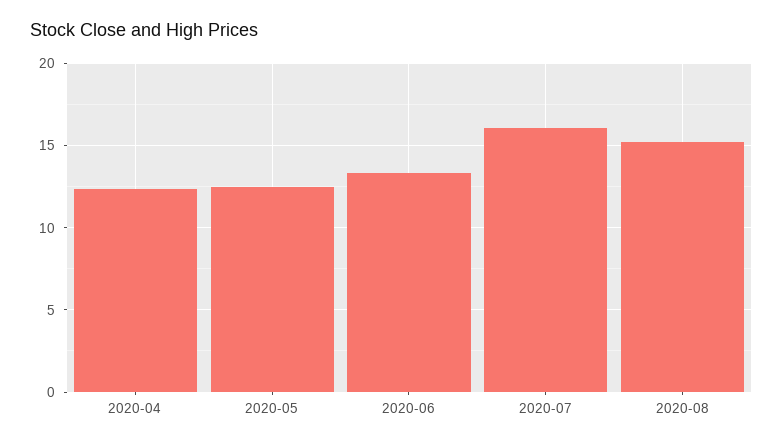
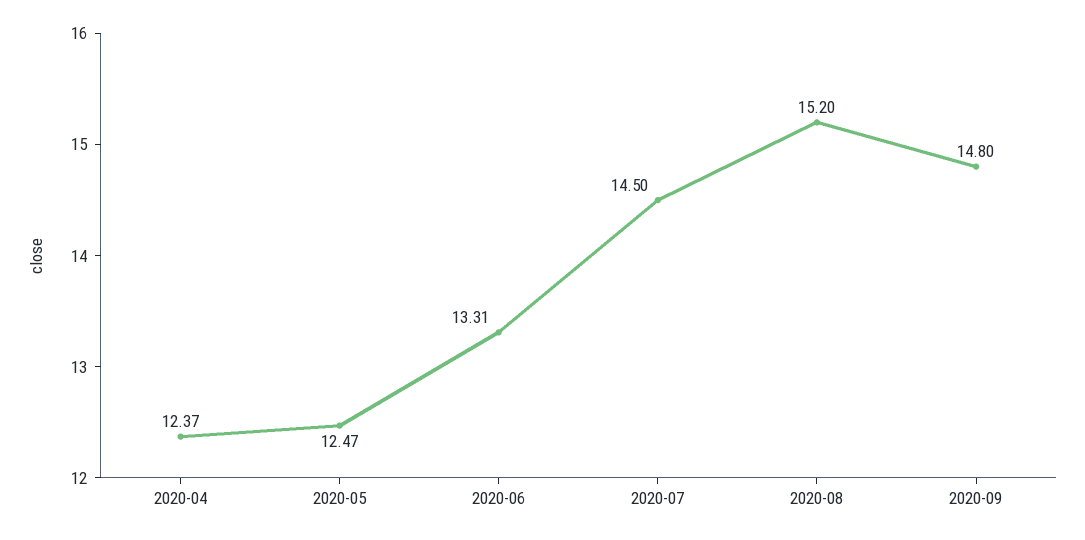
2020-07: 16 -> 14.5
2020-09: none -> 14.8

